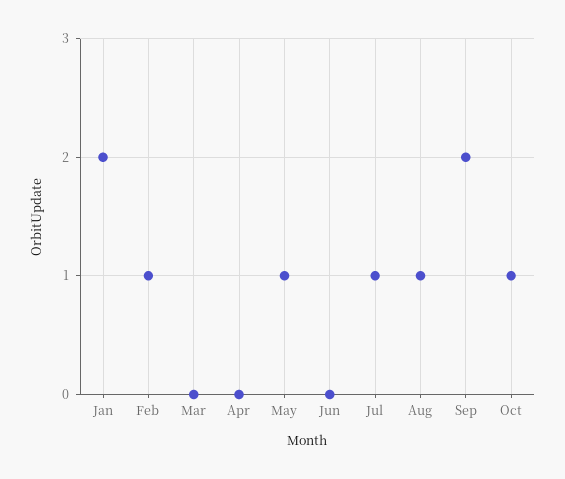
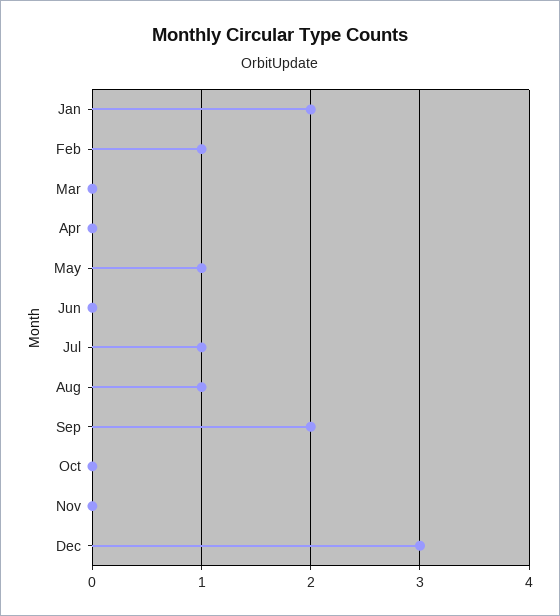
Oct: 1 -> 0
Nov: none -> 0
Dec: none -> 3

